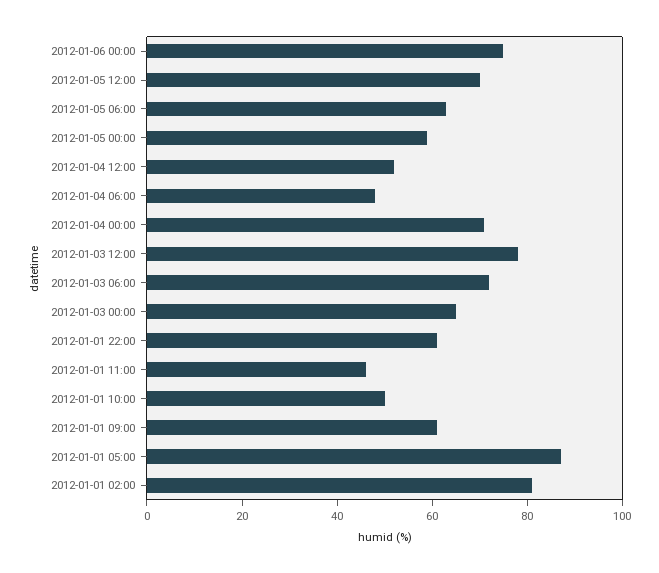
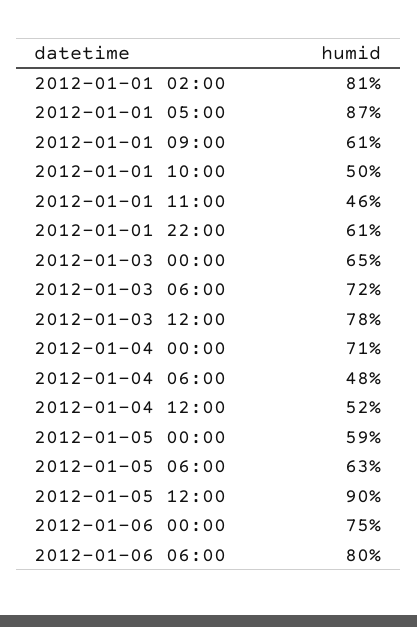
2012-01-05 12:00: 70 -> 90
2012-01-06 06:00: none -> 80

